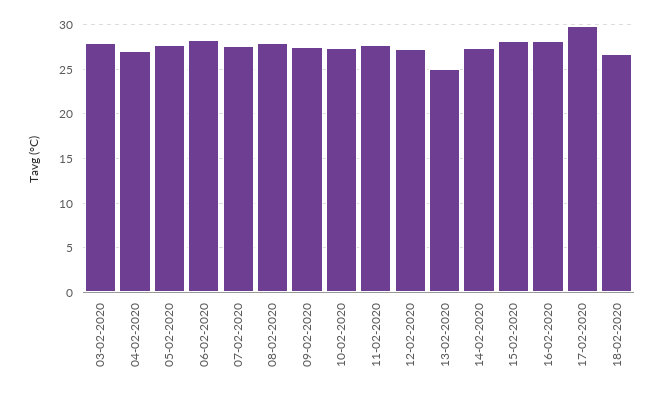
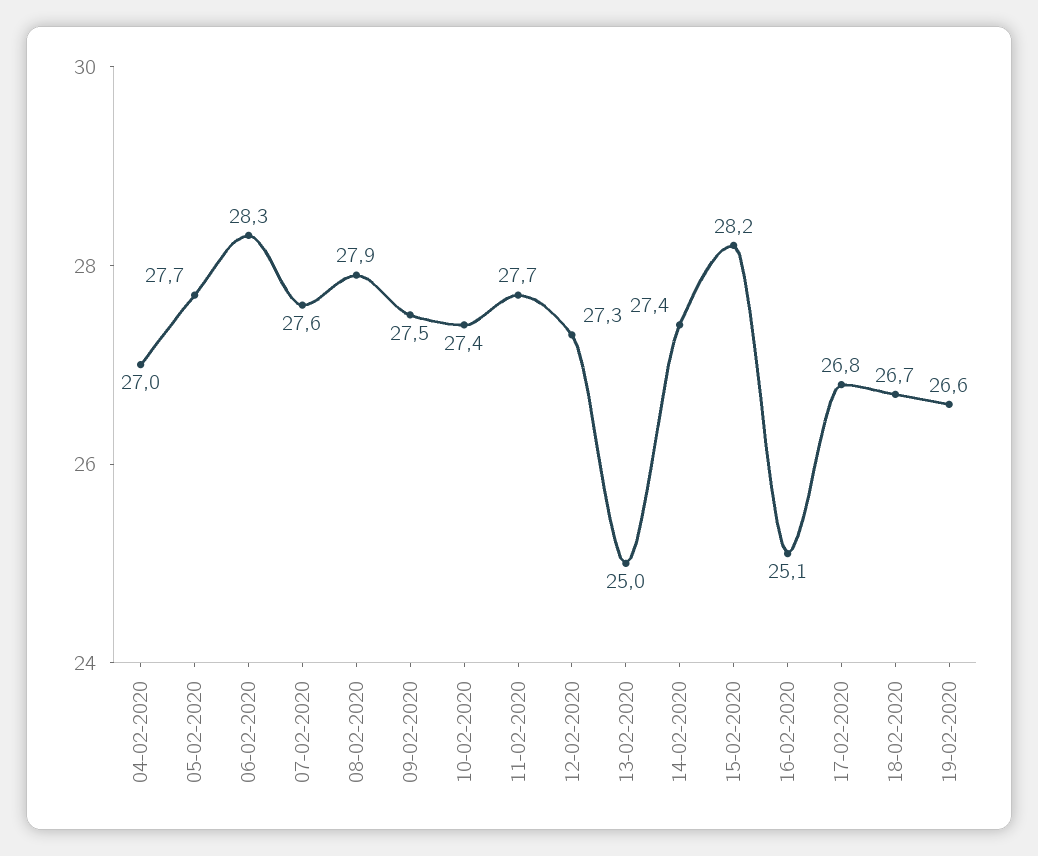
03-02-2020: 28 -> none
16-02-2020: 28 -> 25.1
17-02-2020: 30 -> 26.8
19-02-2020: none -> 26.6

